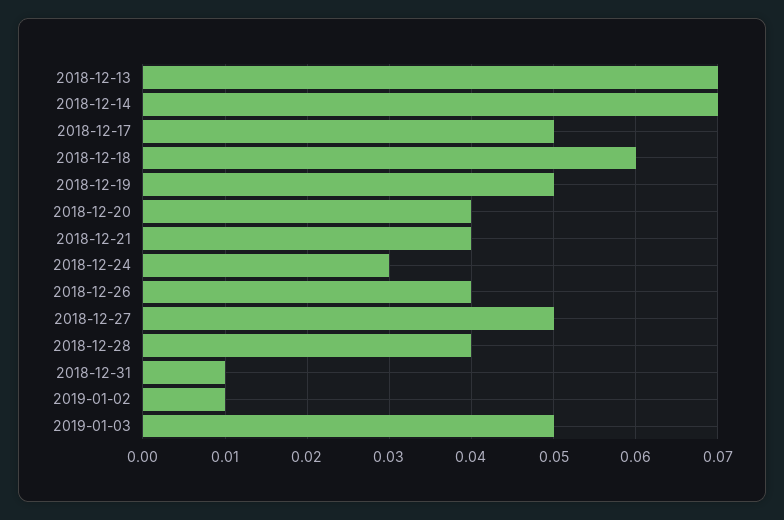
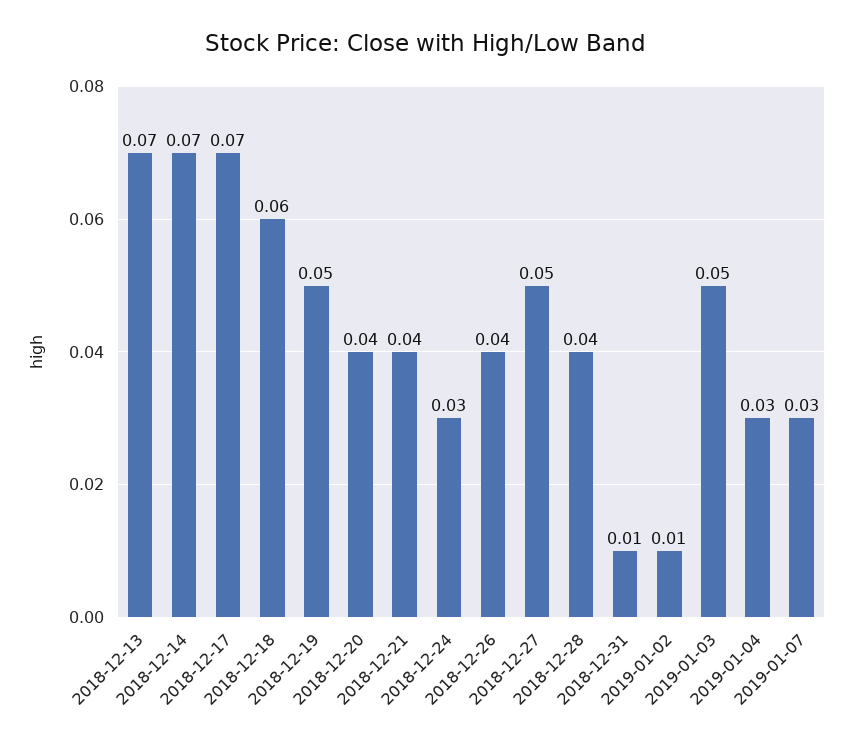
2018-12-17: 0.05 -> 0.07
2019-01-04: none -> 0.03
2019-01-07: none -> 0.03

